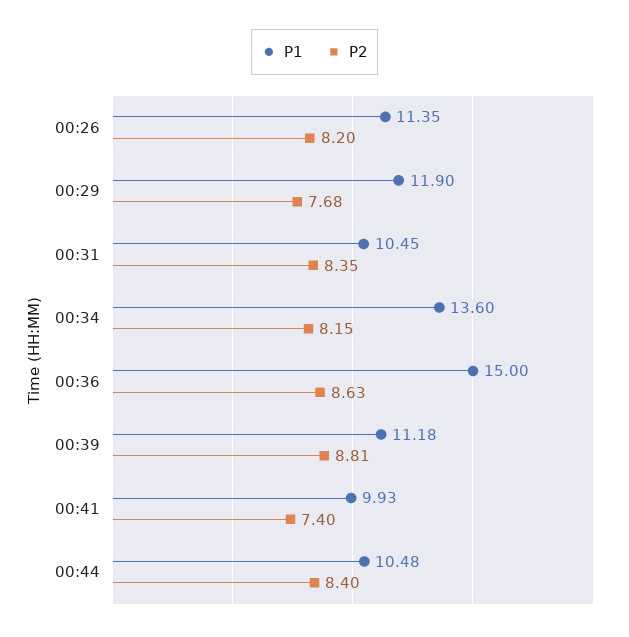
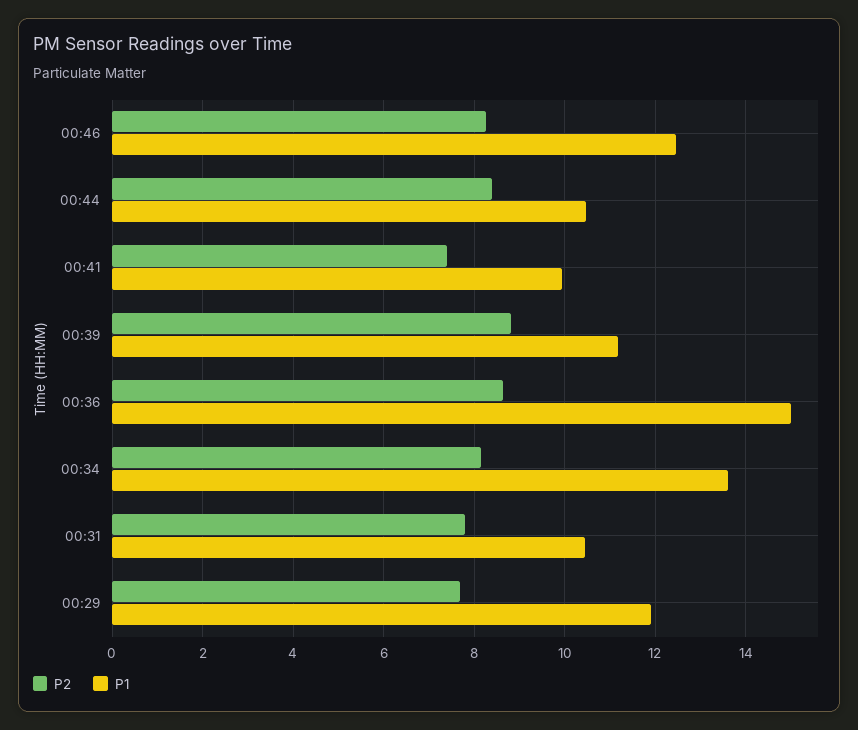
P1, 00:26: 11.35 -> none
P2, 00:26: 8.2 -> none
P2, 00:31: 8.35 -> 7.8
P2, 00:46: none -> 8.2
P1, 00:46: none -> 12.4

